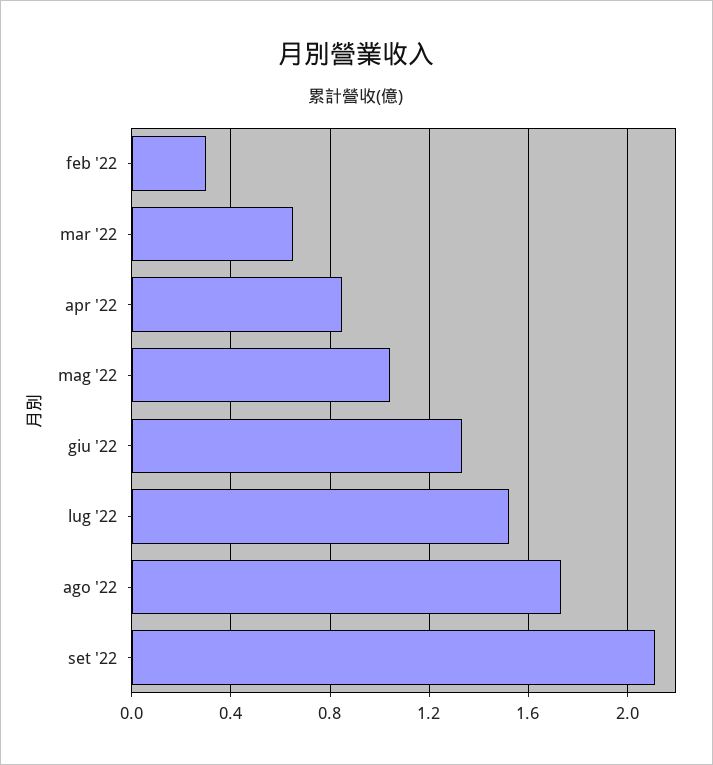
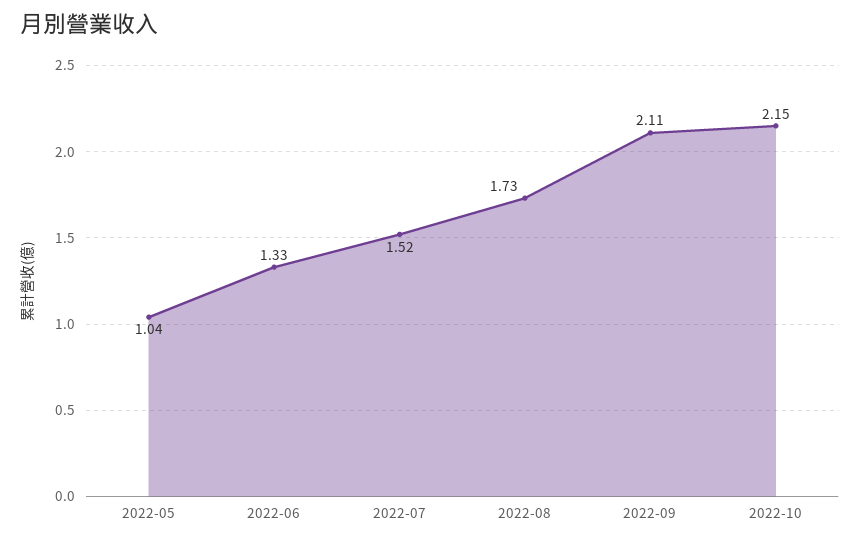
feb '22: 0.3 -> none
mar '22: 0.65 -> none
apr '22: 0.85 -> none
2022-10: none -> 2.15

